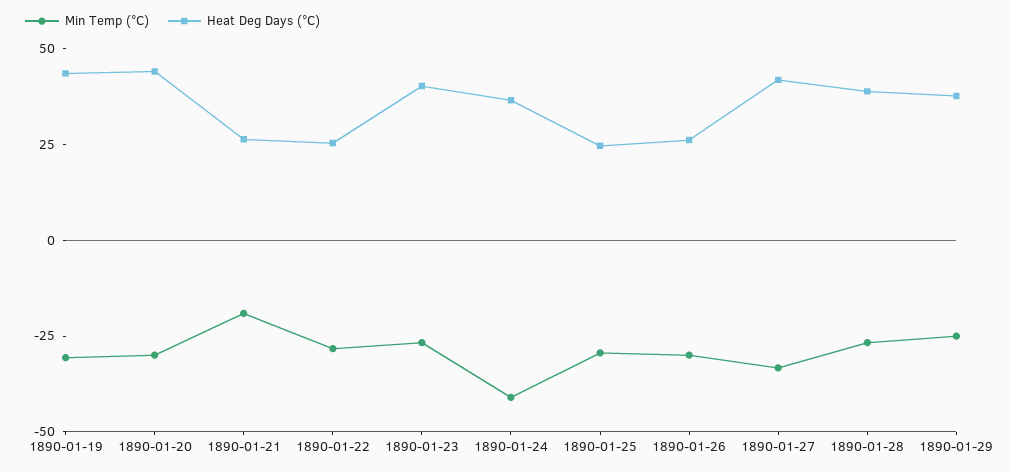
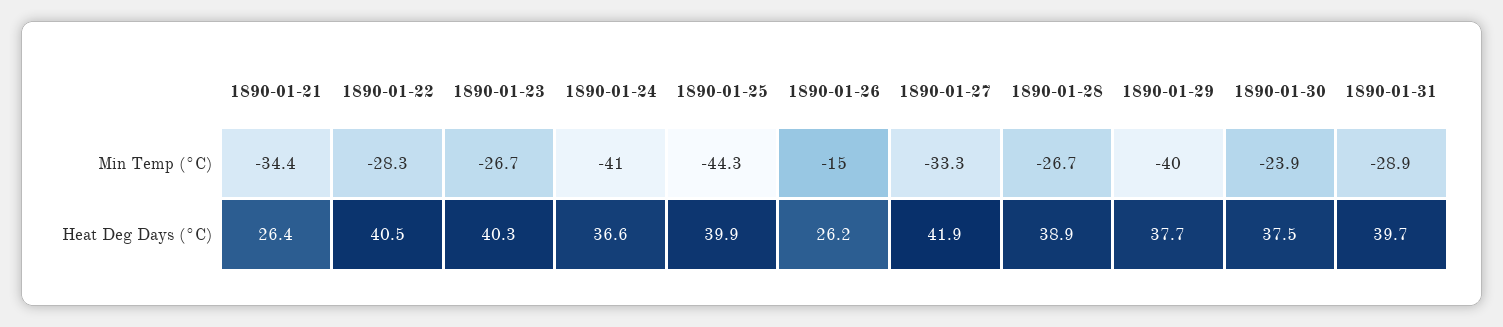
Min Temp (°C), 1890-01-19: -30 -> none
Heat Deg Days (°C), 1890-01-19: 45 -> none
Min Temp (°C), 1890-01-20: -30 -> none
Heat Deg Days (°C), 1890-01-20: 45 -> none
Min Temp (°C), 1890-01-21: -20 -> -34.4
Heat Deg Days (°C), 1890-01-22: 25 -> 40.5
Min Temp (°C), 1890-01-25: -30 -> -44.3
Heat Deg Days (°C), 1890-01-25: 25 -> 39.9
Min Temp (°C), 1890-01-26: -30 -> -15
Min Temp (°C), 1890-01-29: -25 -> -40
Min Temp (°C), 1890-01-30: none -> -23.9
Min Temp (°C), 1890-01-31: none -> -28.9
Heat Deg Days (°C), 1890-01-30: none -> 37.5
Heat Deg Days (°C), 1890-01-31: none -> 39.7

